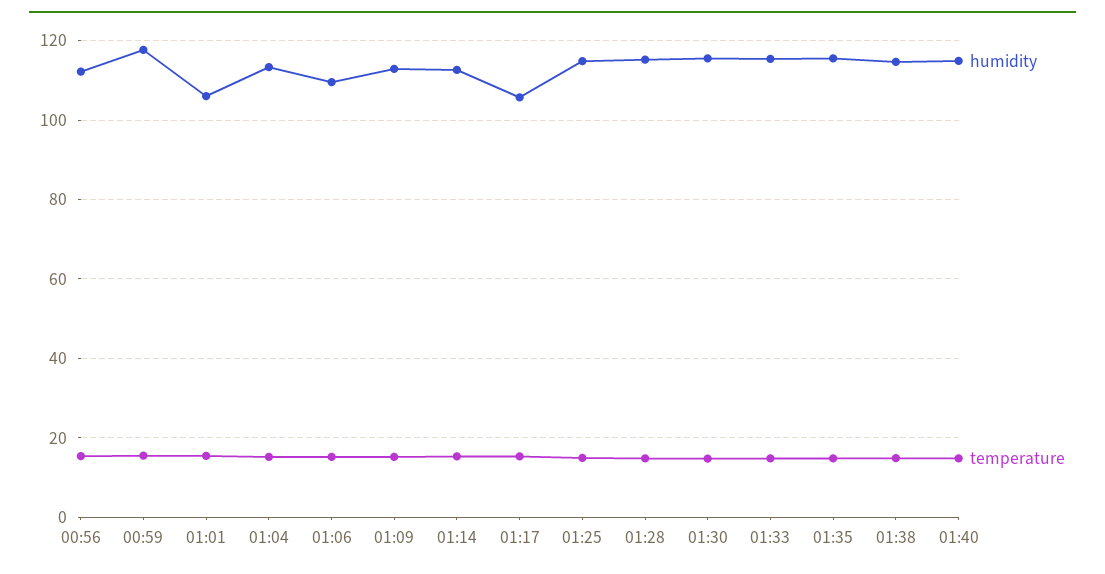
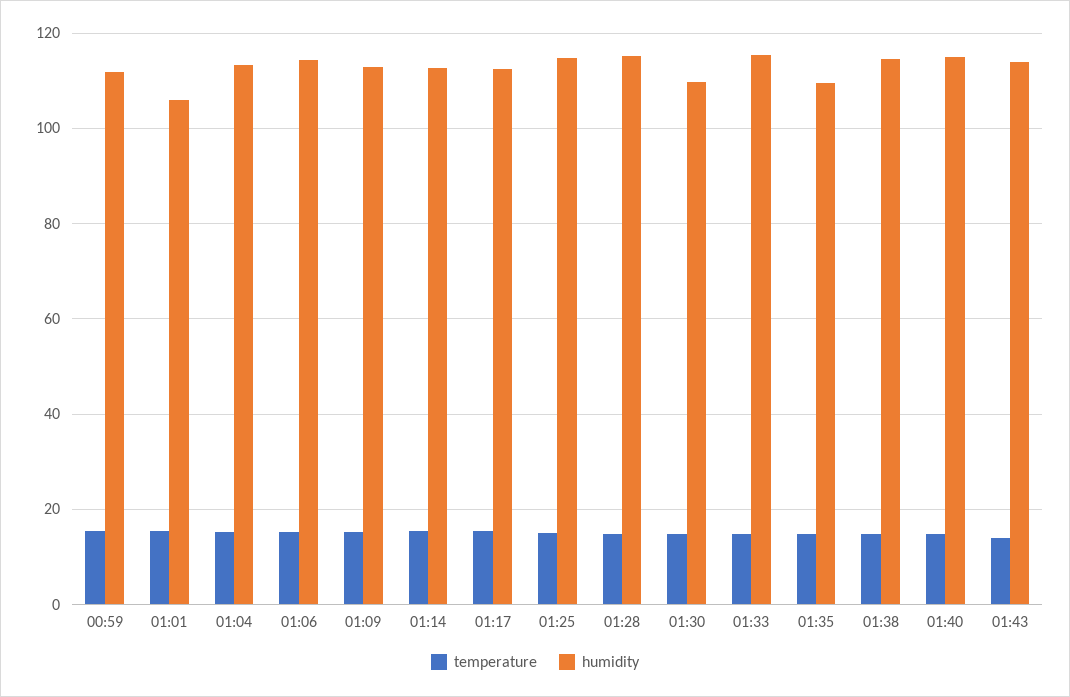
humidity, 00:56: 112 -> none
temperature, 00:56: 16 -> none
humidity, 00:59: 118 -> 112
humidity, 01:06: 110 -> 114
humidity, 01:17: 106 -> 112
humidity, 01:30: 116 -> 110
humidity, 01:35: 116 -> 110
temperature, 01:43: none -> 14
humidity, 01:43: none -> 114

